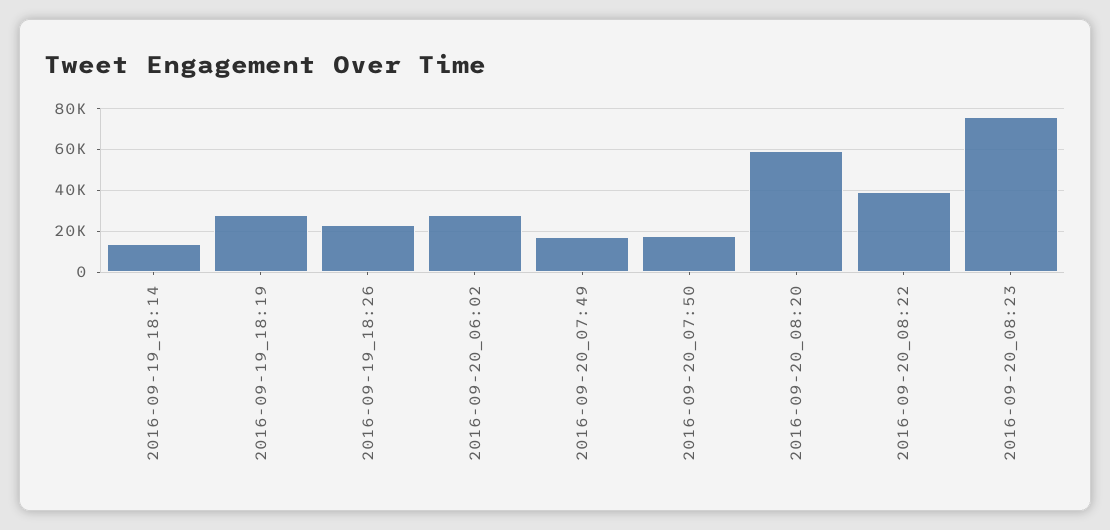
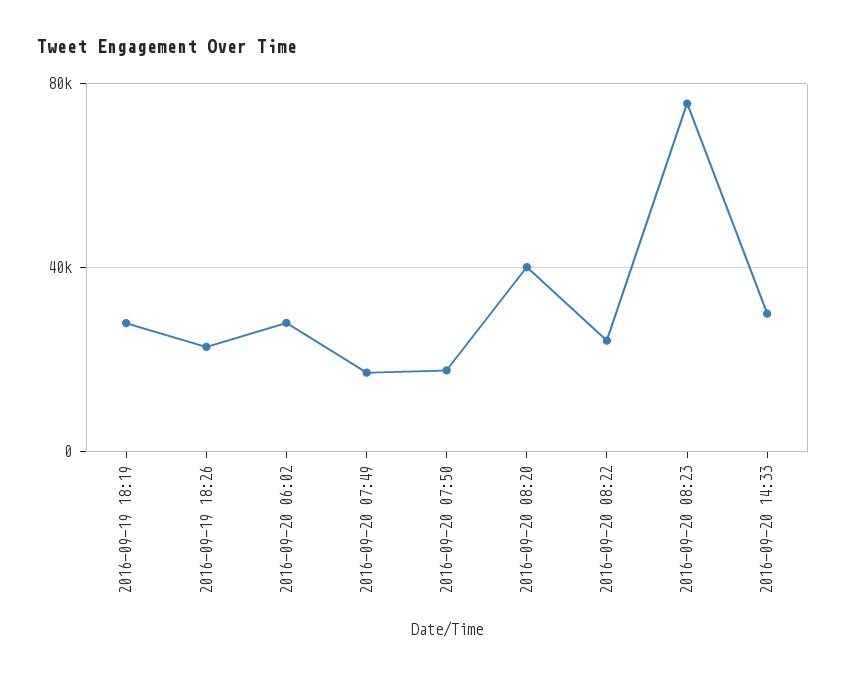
2016-09-19_18:14: 15000 -> none
2016-09-20_08:20: 60000 -> 40000
2016-09-20_08:22: 40000 -> 25000
2016-09-20 14:33: none -> 30000

